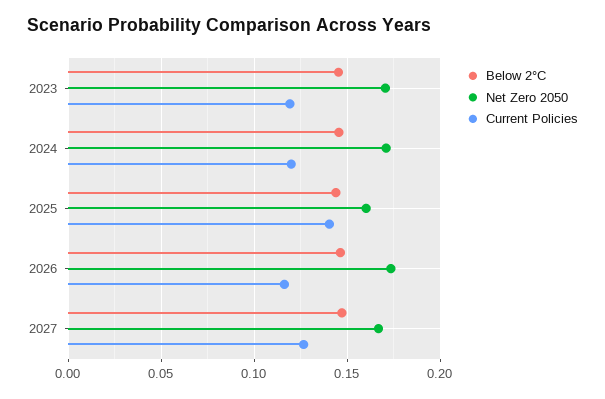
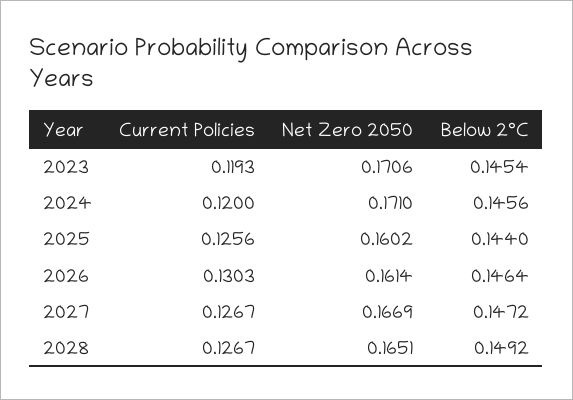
Current Policies, 2025: 0.14 -> 0.1256
Net Zero 2050, 2026: 0.175 -> 0.1614
Current Policies, 2026: 0.115 -> 0.1303
Current Policies, 2028: none -> 0.1267
Net Zero 2050, 2028: none -> 0.1651
Below 2°C, 2028: none -> 0.1492

